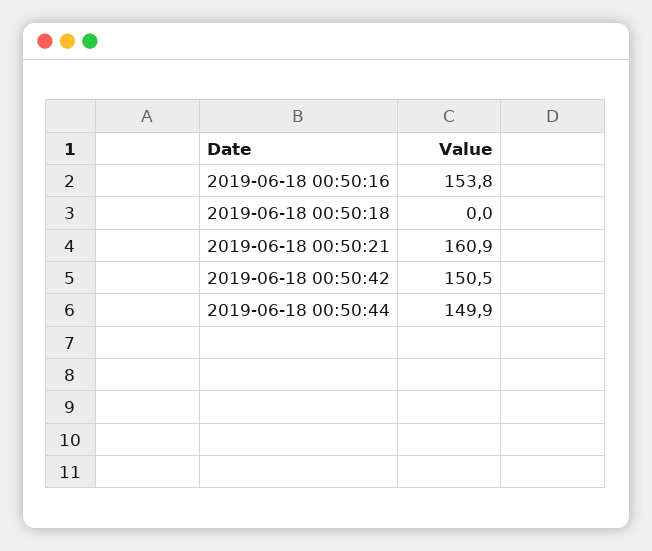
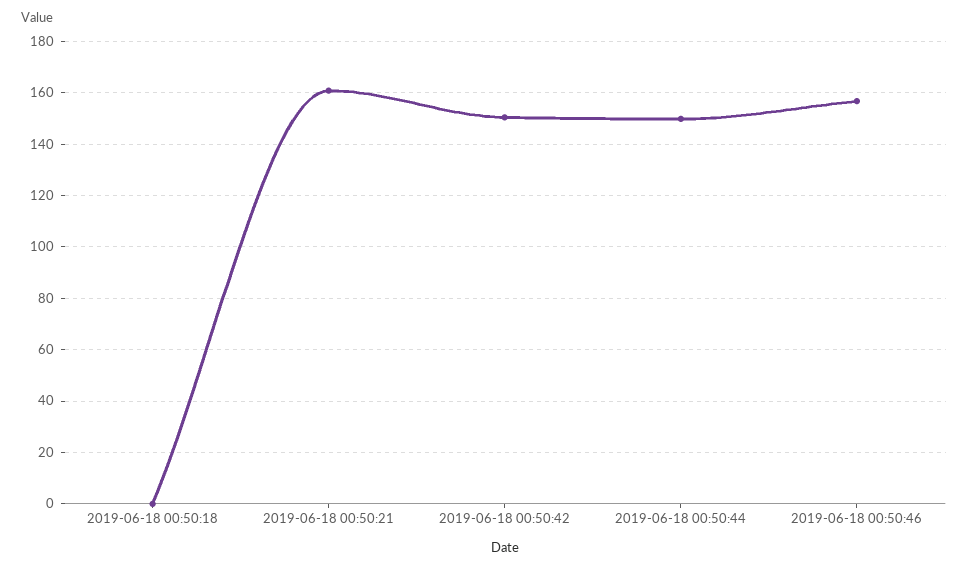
2019-06-18 00:50:16: 153.8 -> none
2019-06-18 00:50:46: none -> 157.5

